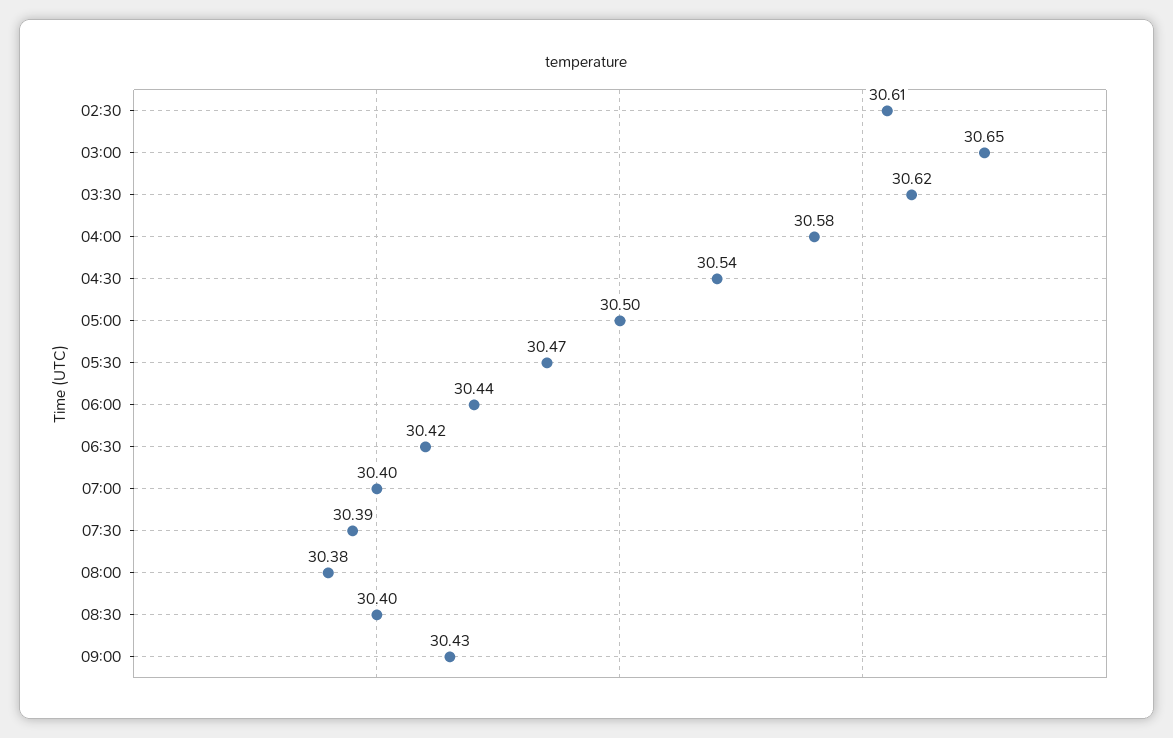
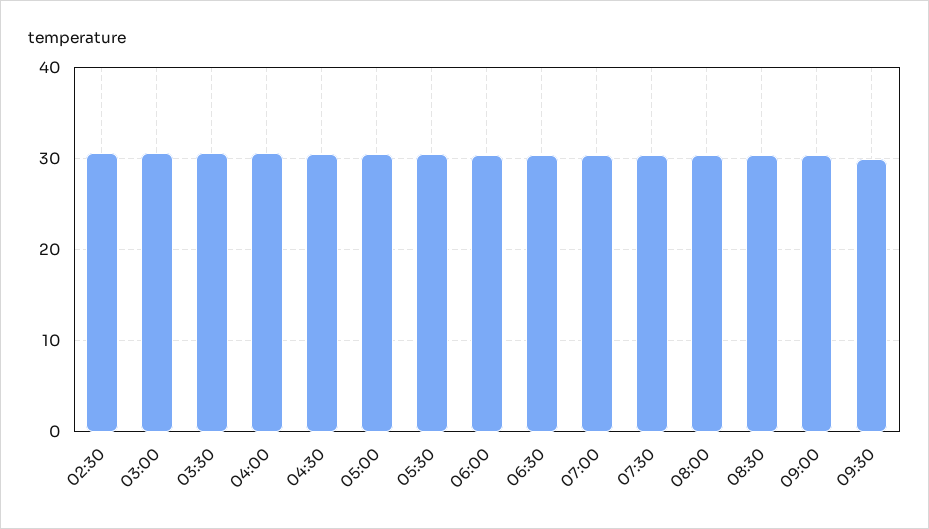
09:30: none -> 30

